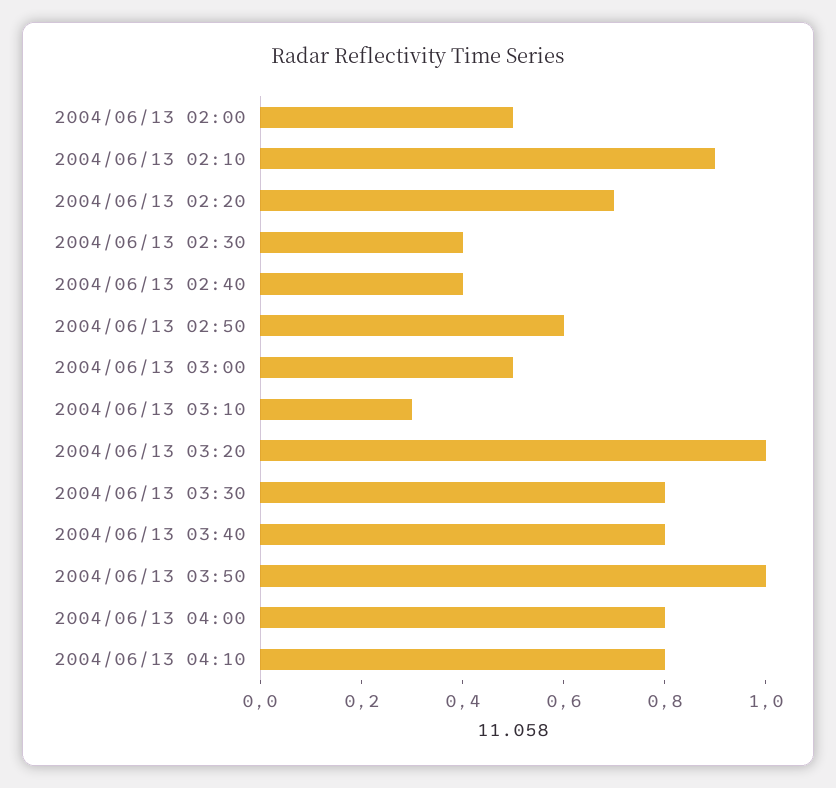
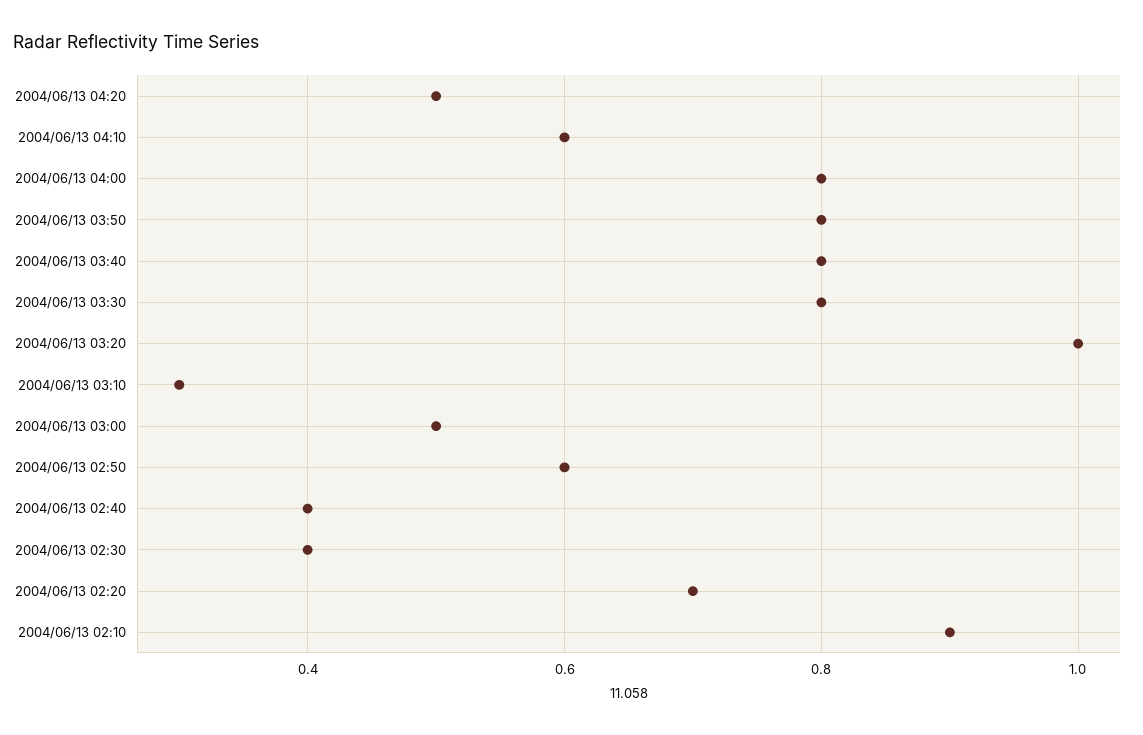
2004/06/13 02:00: 0.5 -> none
2004/06/13 03:50: 1 -> 0.8
2004/06/13 04:10: 0.8 -> 0.6
2004/06/13 04:20: none -> 0.5

